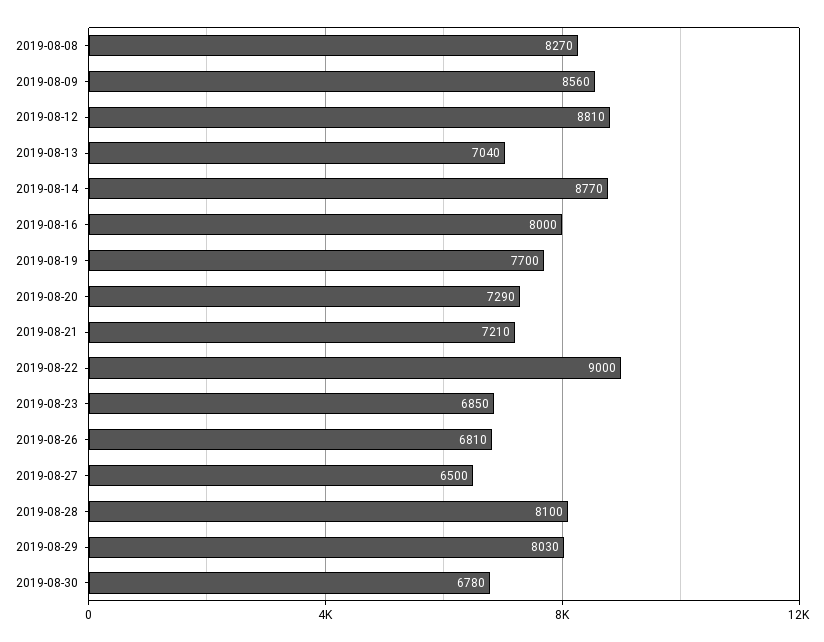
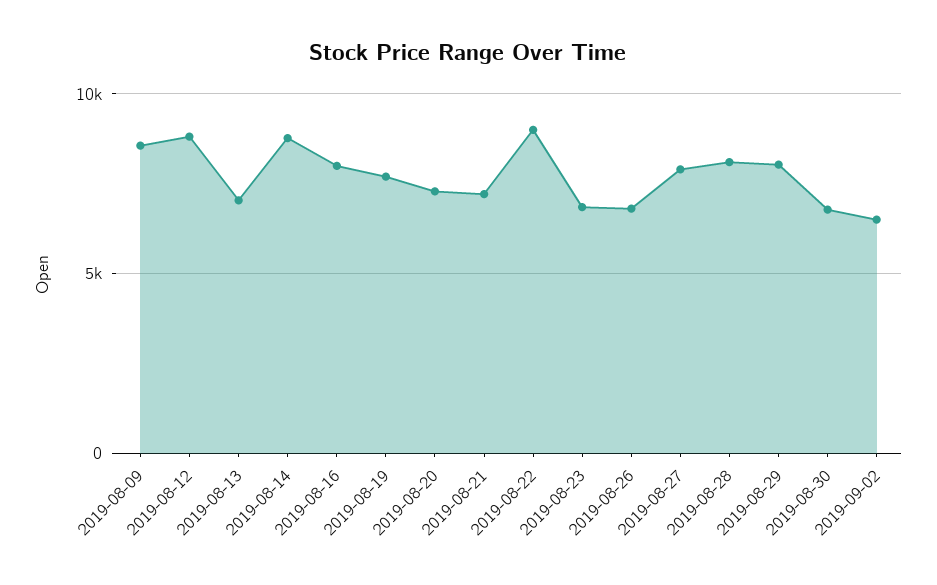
2019-08-08: 8270 -> none
2019-08-27: 6500 -> 8000
2019-09-02: none -> 6500

